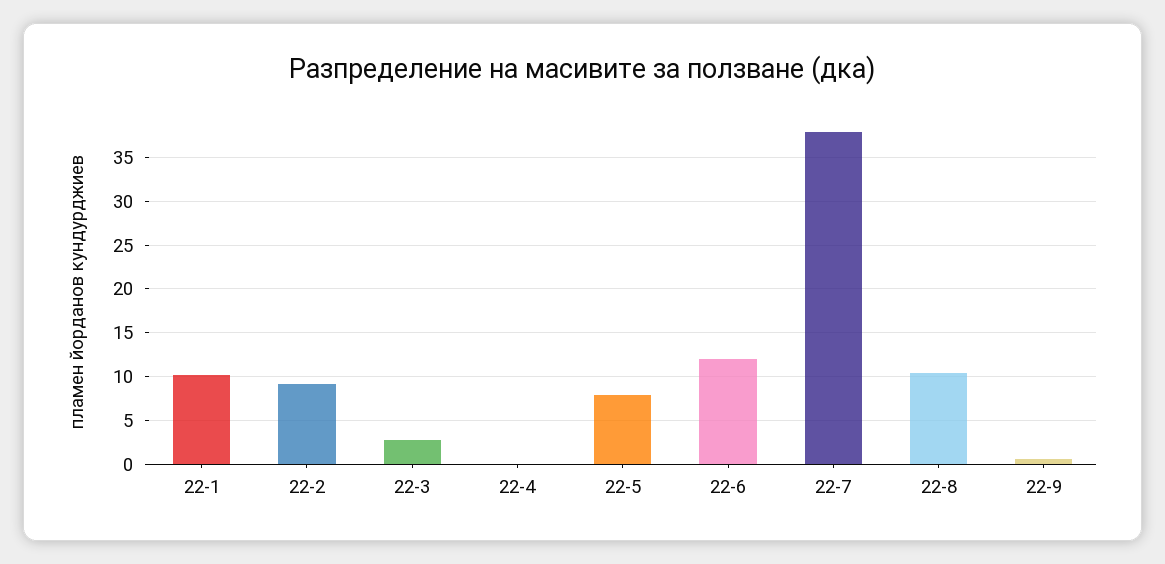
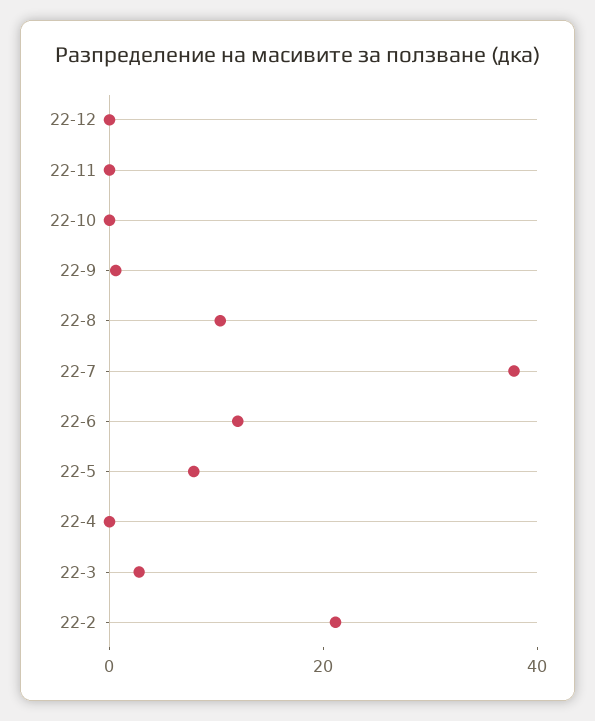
22-1: 10 -> none
22-2: 9 -> 20
22-12: none -> 0
22-11: none -> 0
22-10: none -> 0

